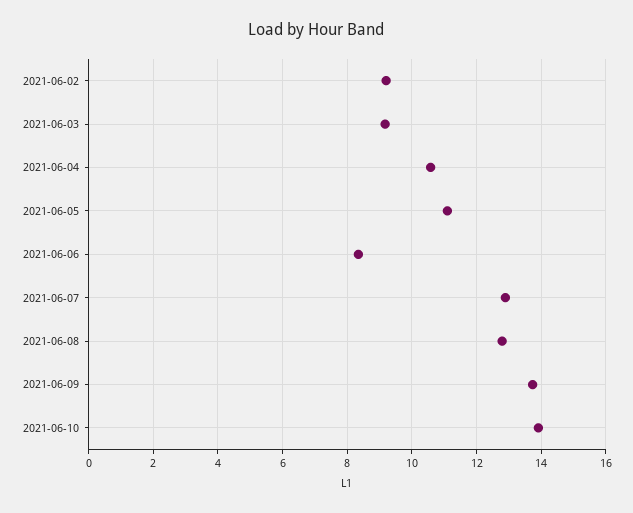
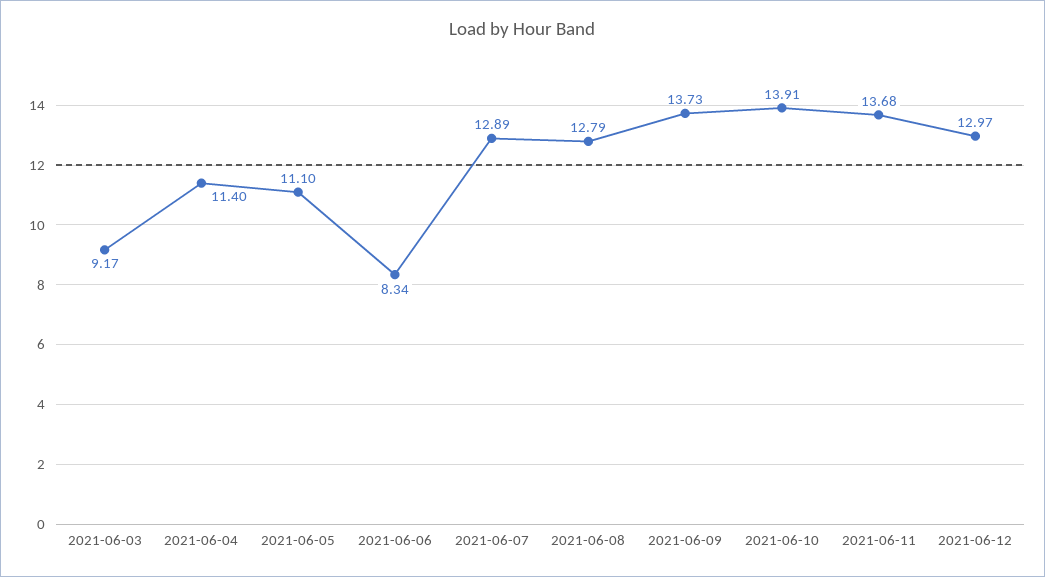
2021-06-02: 9.2 -> none
2021-06-04: 10.6 -> 11.4
2021-06-11: none -> 13.68
2021-06-12: none -> 12.97

